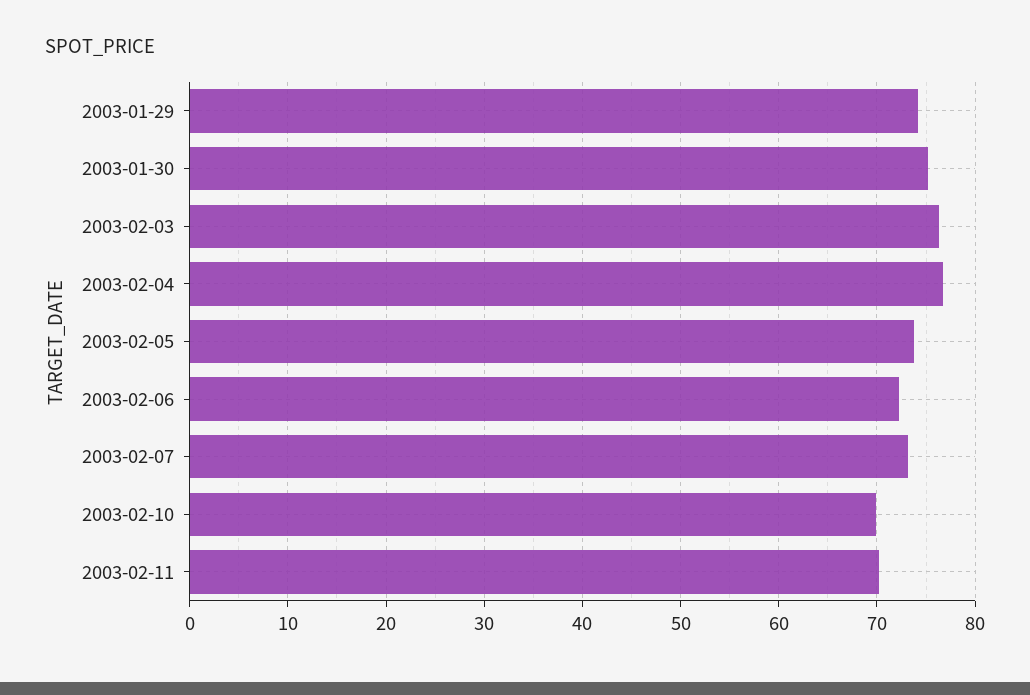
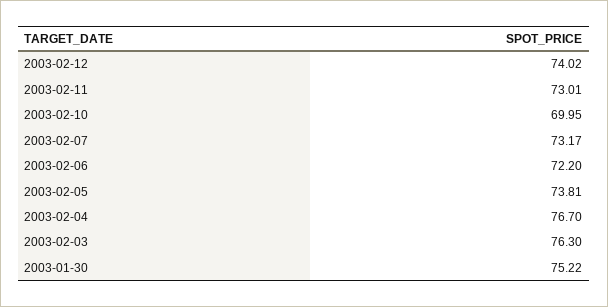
2003-01-29: 74 -> none
2003-02-11: 70 -> 73.01
2003-02-12: none -> 74.02

